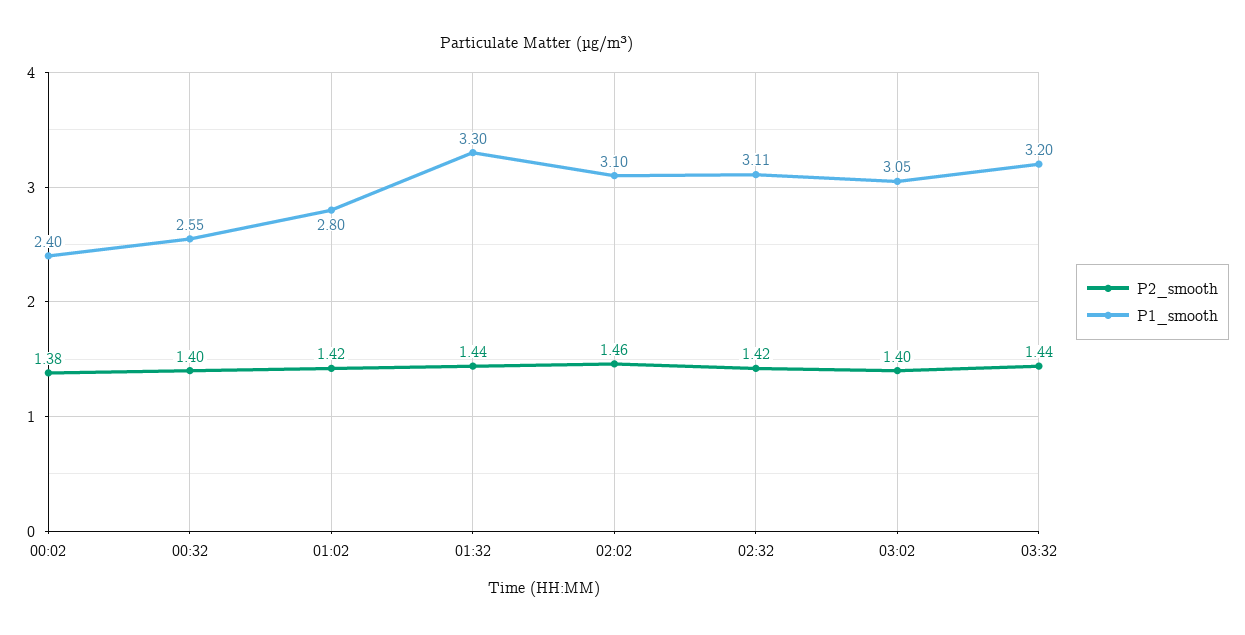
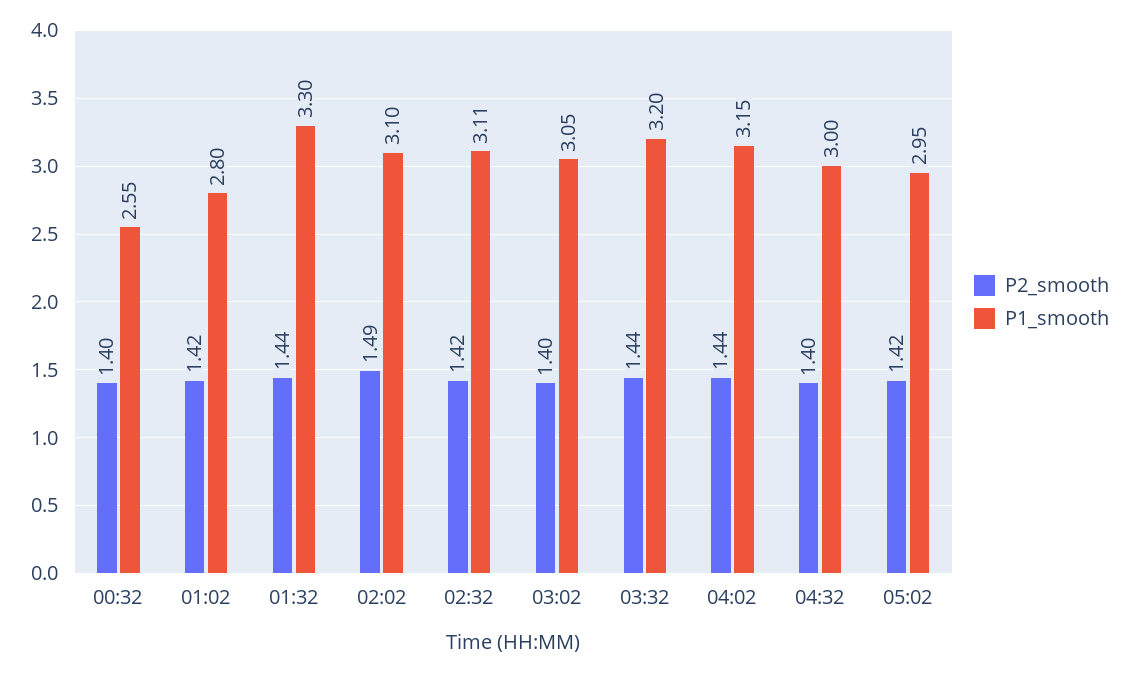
P2_smooth, 00:02: 1.38 -> none
P1_smooth, 00:02: 2.4 -> none
P2_smooth, 02:02: 1.46 -> 1.49
P2_smooth, 04:02: none -> 1.44
P1_smooth, 04:02: none -> 3.15
P2_smooth, 04:32: none -> 1.4
P1_smooth, 04:32: none -> 3
P2_smooth, 05:02: none -> 1.42
P1_smooth, 05:02: none -> 2.95

